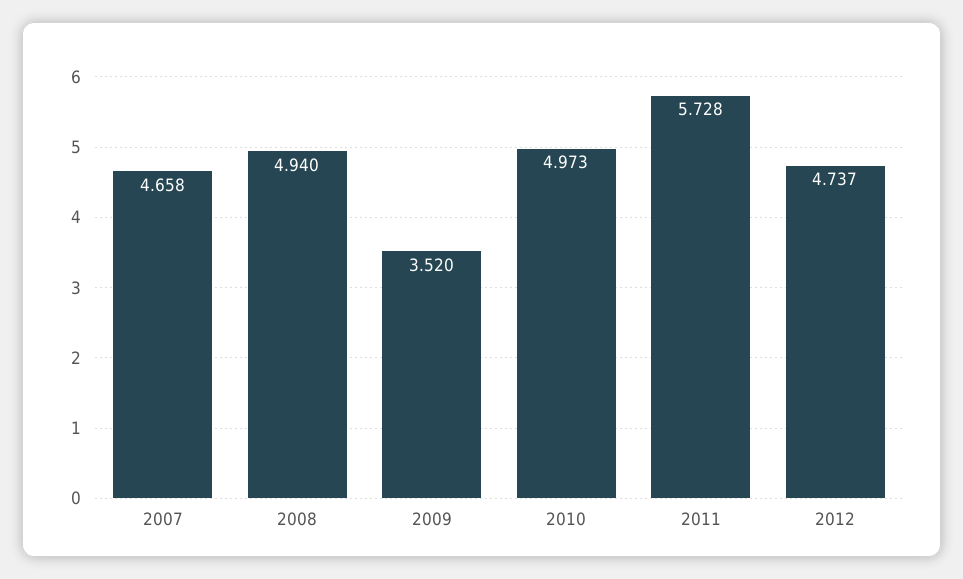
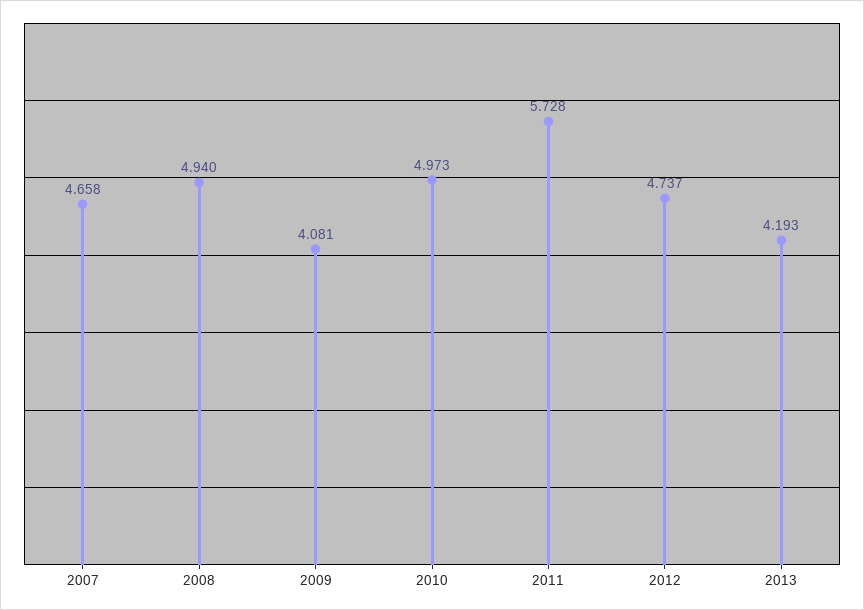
2009: 3.52 -> 4.081
2013: none -> 4.193

